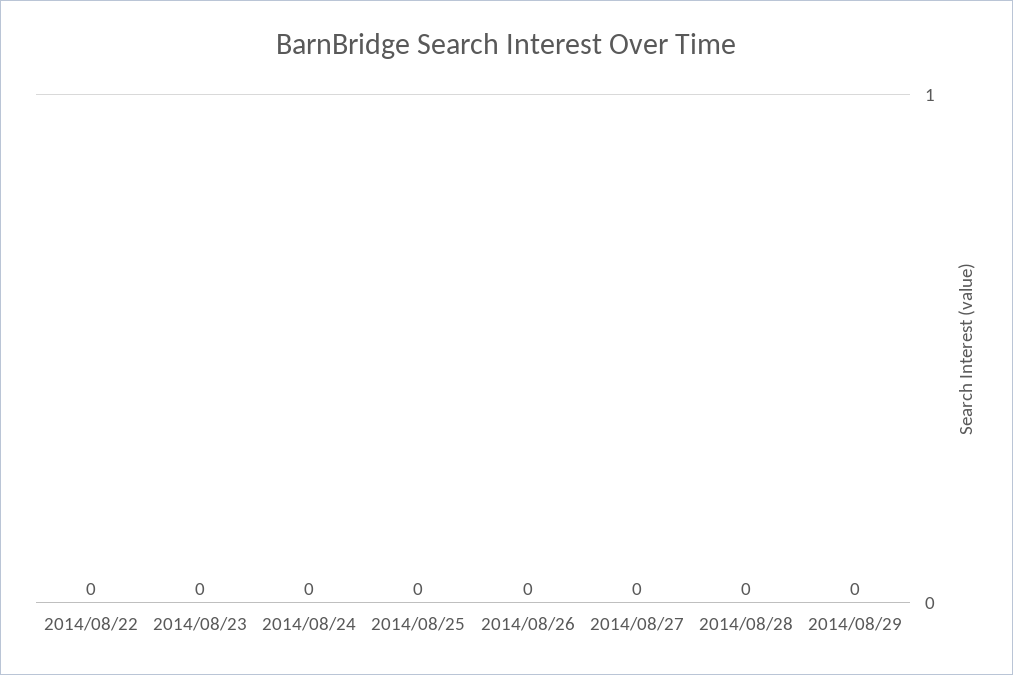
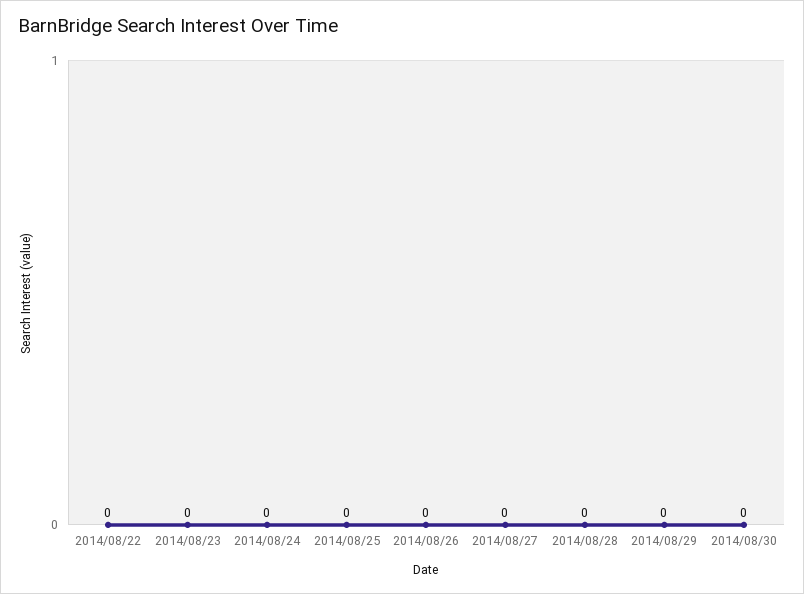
2014/08/30: none -> 0

